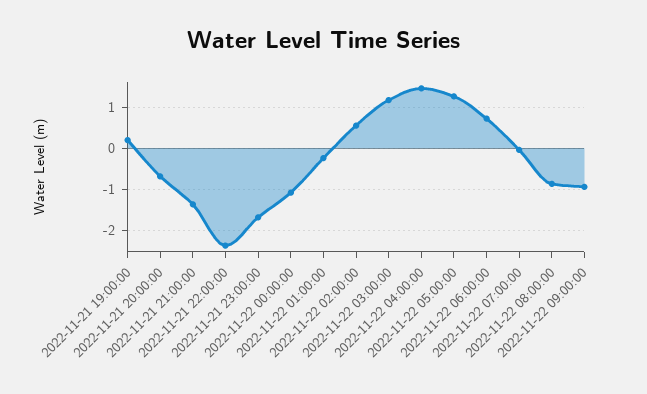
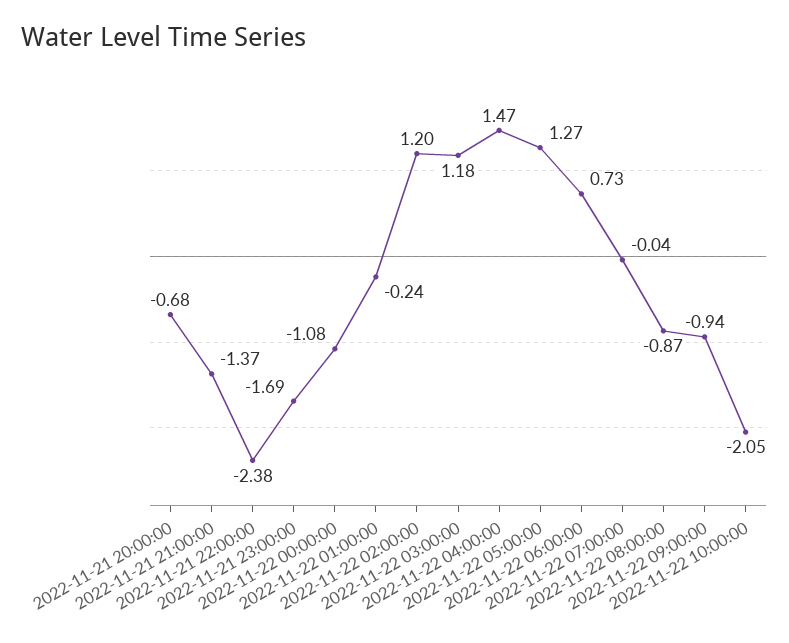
2022-11-21 19:00:00: 0.2 -> none
2022-11-22 02:00:00: 0.6 -> 1.2
2022-11-22 10:00:00: none -> -2.05

